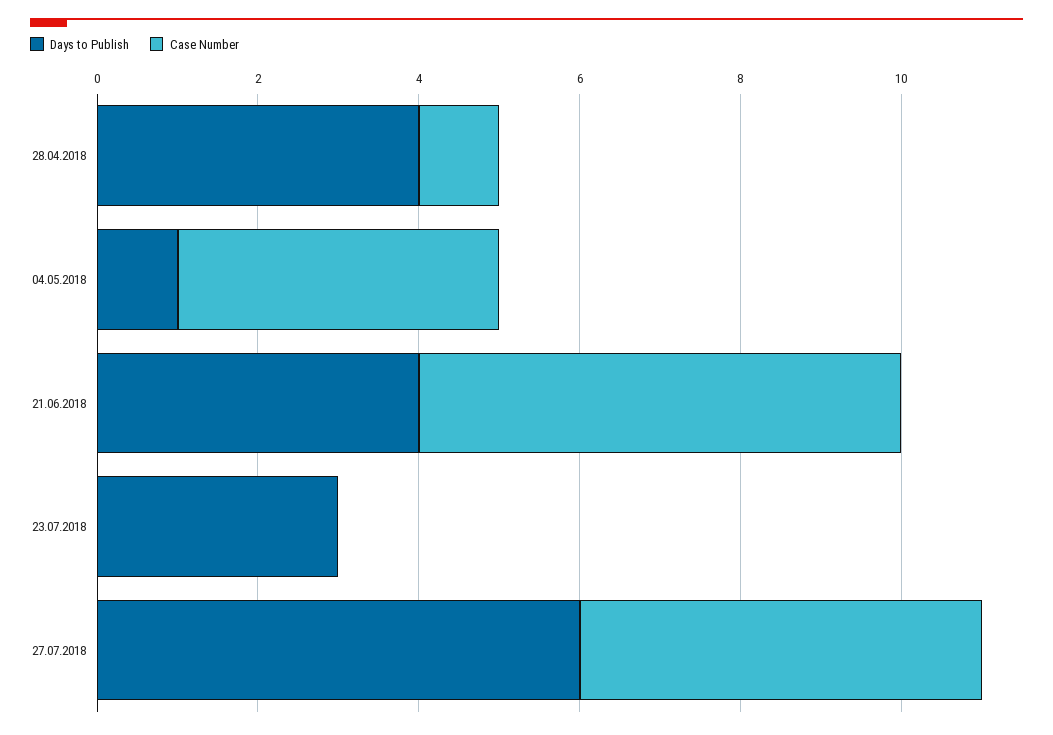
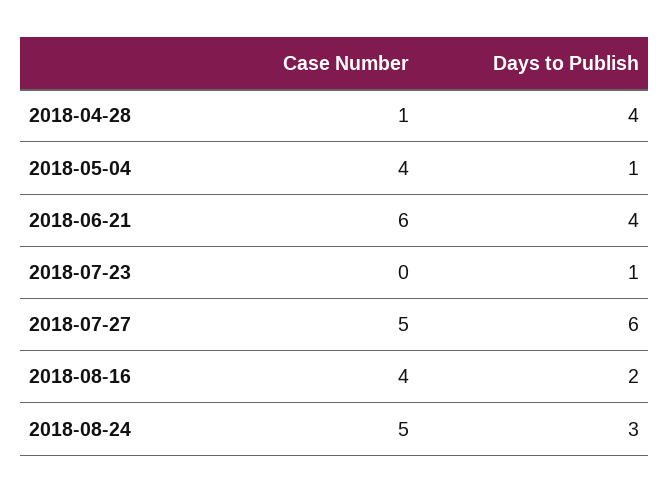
Days to Publish, 23.07.2018: 3 -> 1
Case Number, 2018-08-16: none -> 4
Days to Publish, 2018-08-16: none -> 2
Case Number, 2018-08-24: none -> 5
Days to Publish, 2018-08-24: none -> 3

